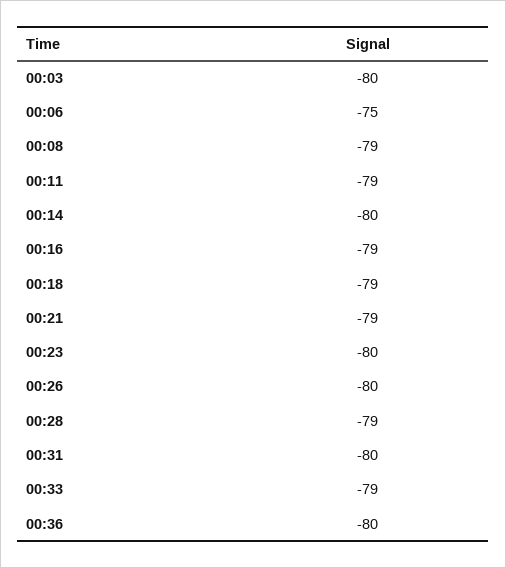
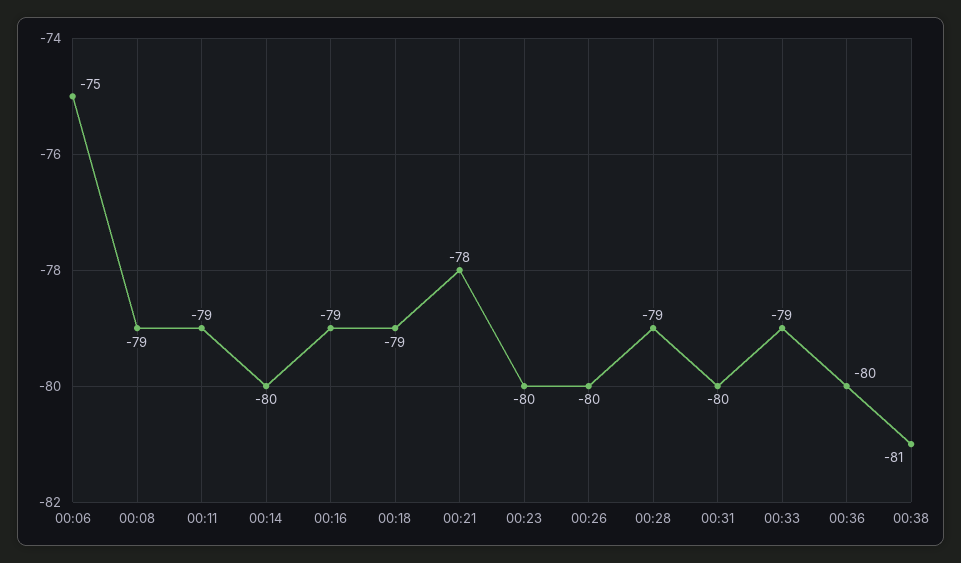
00:03: -80 -> none
00:21: -79 -> -78
00:38: none -> -81

